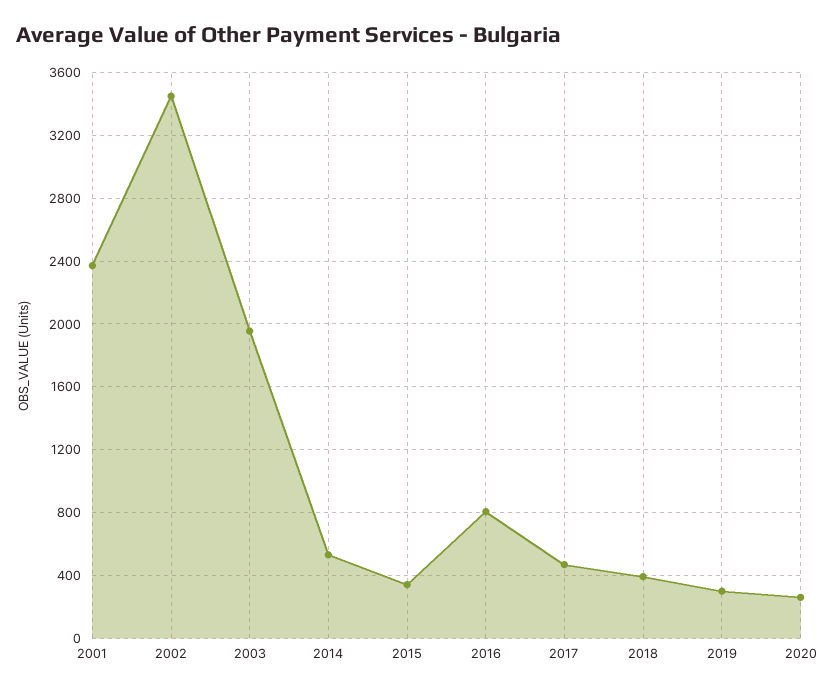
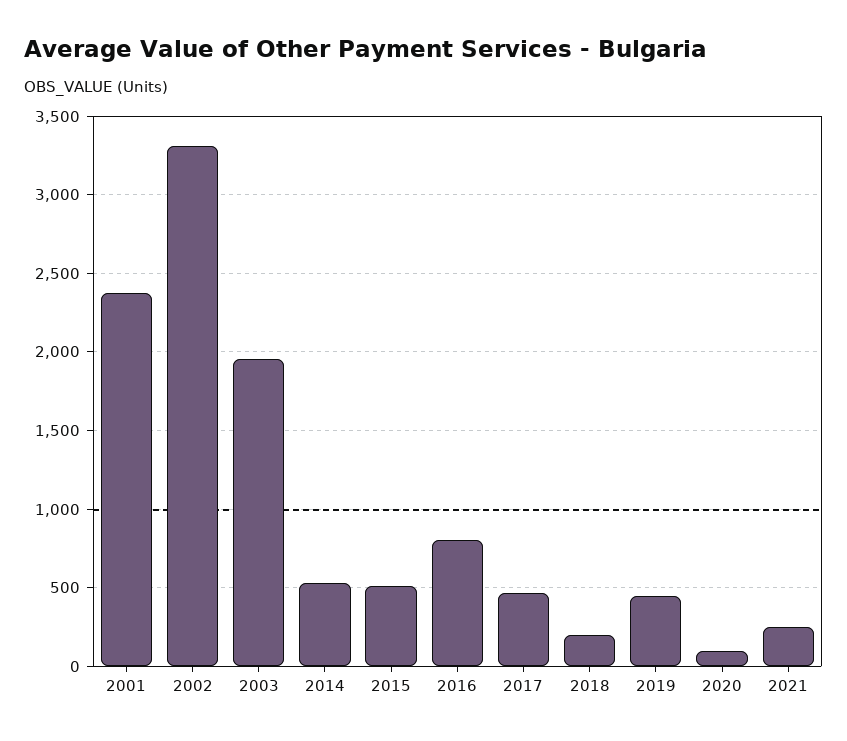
2002: 3450 -> 3300
2015: 350 -> 500
2018: 400 -> 200
2019: 300 -> 450
2020: 250 -> 100
2021: none -> 250

